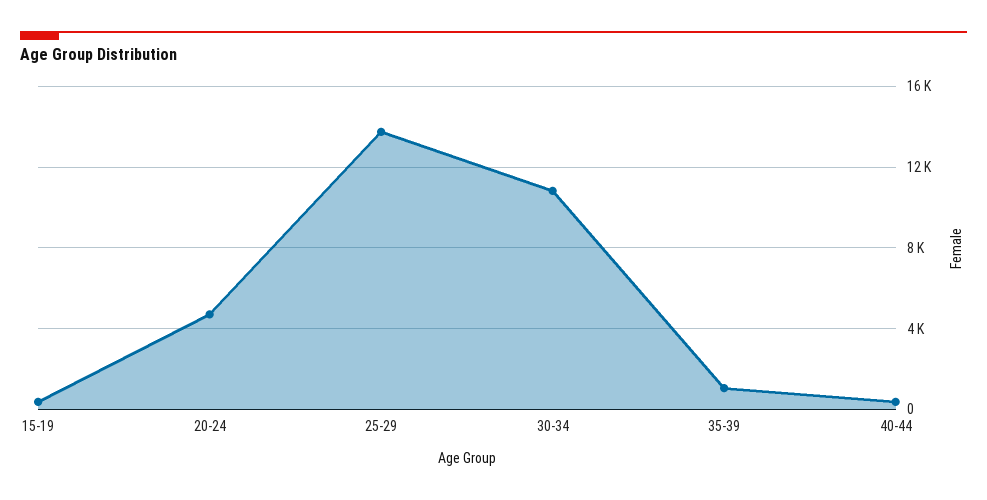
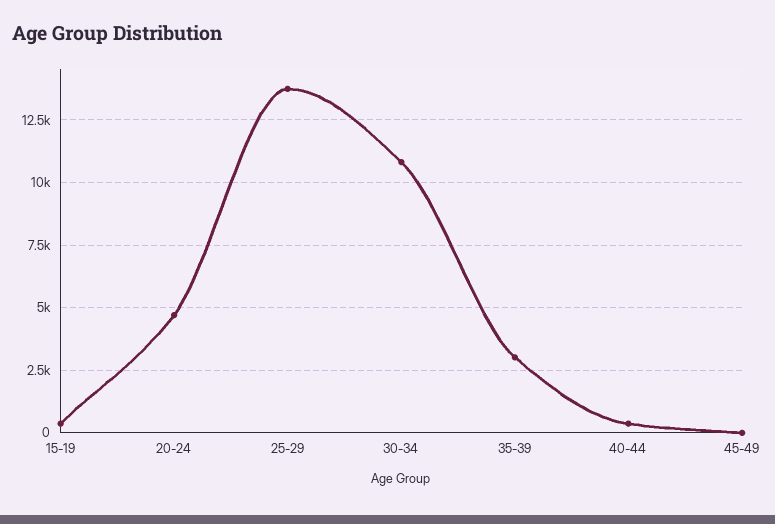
35-39: 1000 -> 3000
45-49: none -> 0

